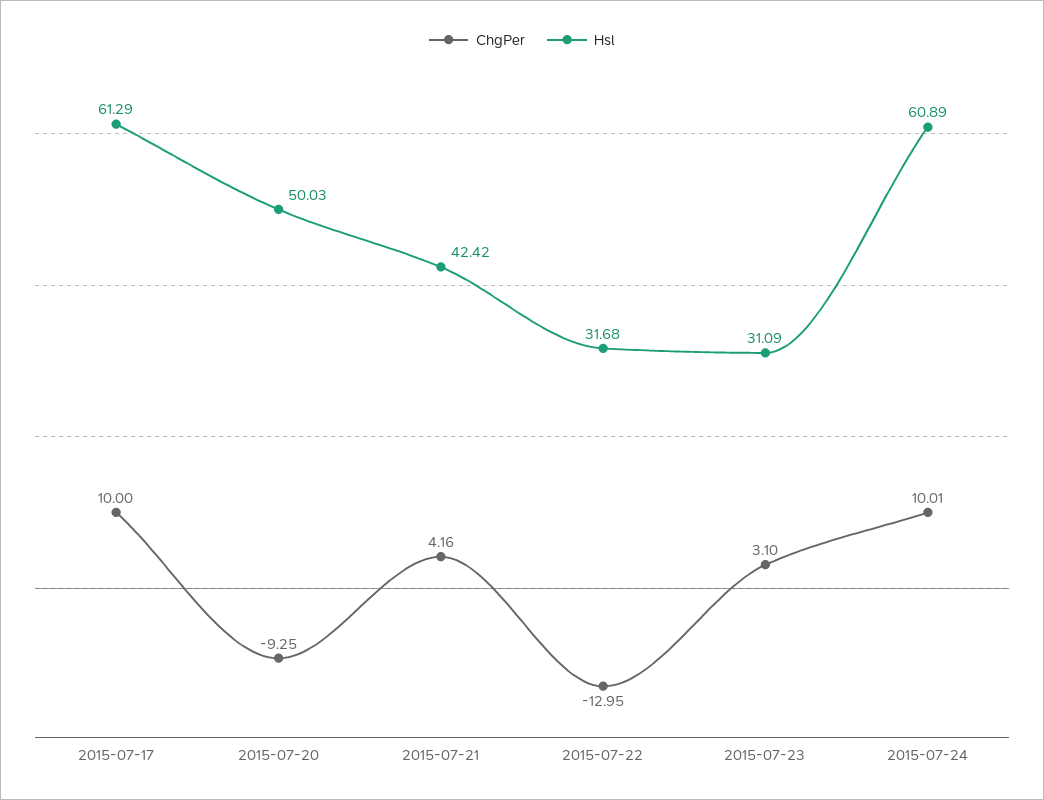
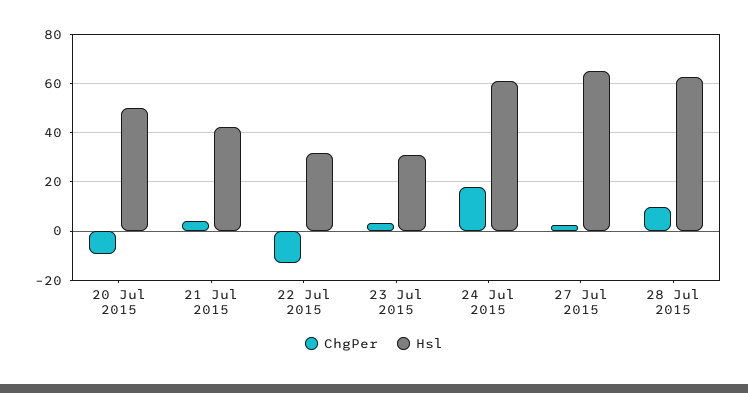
ChgPer, 2015-07-17: 10 -> none
Hsl, 2015-07-17: 61.29 -> none
ChgPer, 2015-07-24: 10.01 -> 17.5
ChgPer, 27 Jul 2015: none -> 2.5
Hsl, 27 Jul 2015: none -> 65
ChgPer, 28 Jul 2015: none -> 10
Hsl, 28 Jul 2015: none -> 62.5

